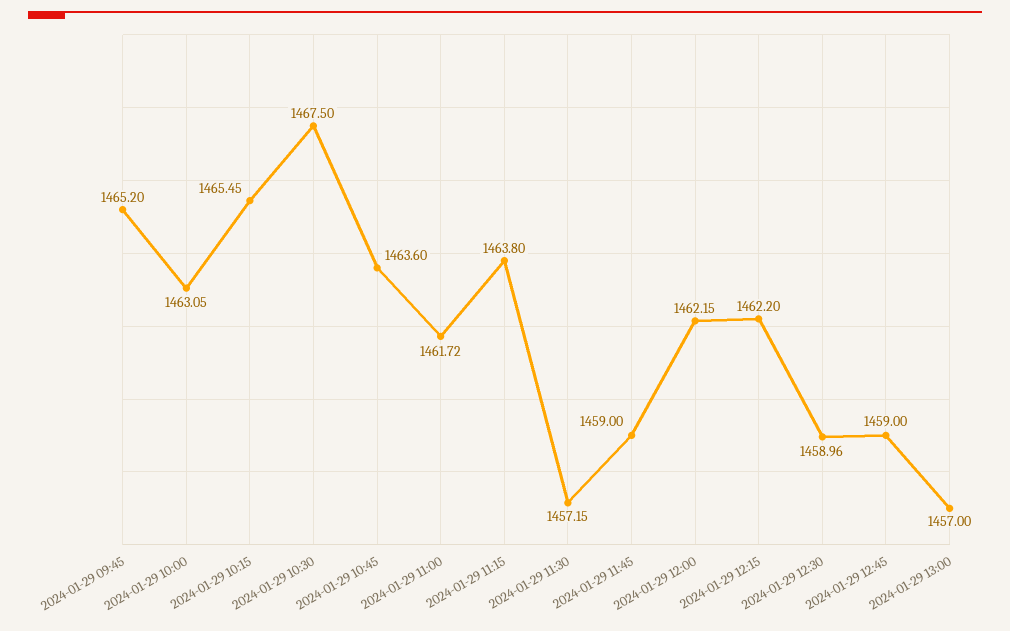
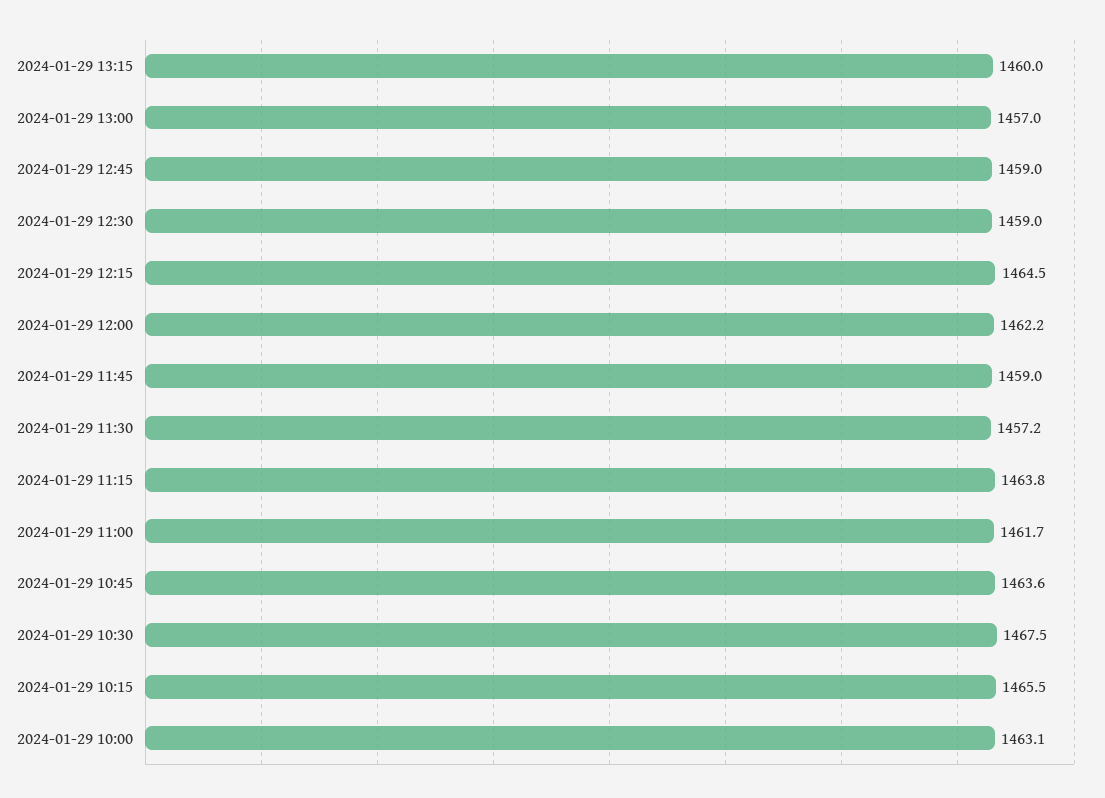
2024-01-29 09:45: 1465.2 -> none
2024-01-29 12:15: 1462.2 -> 1464.5
2024-01-29 13:15: none -> 1460

